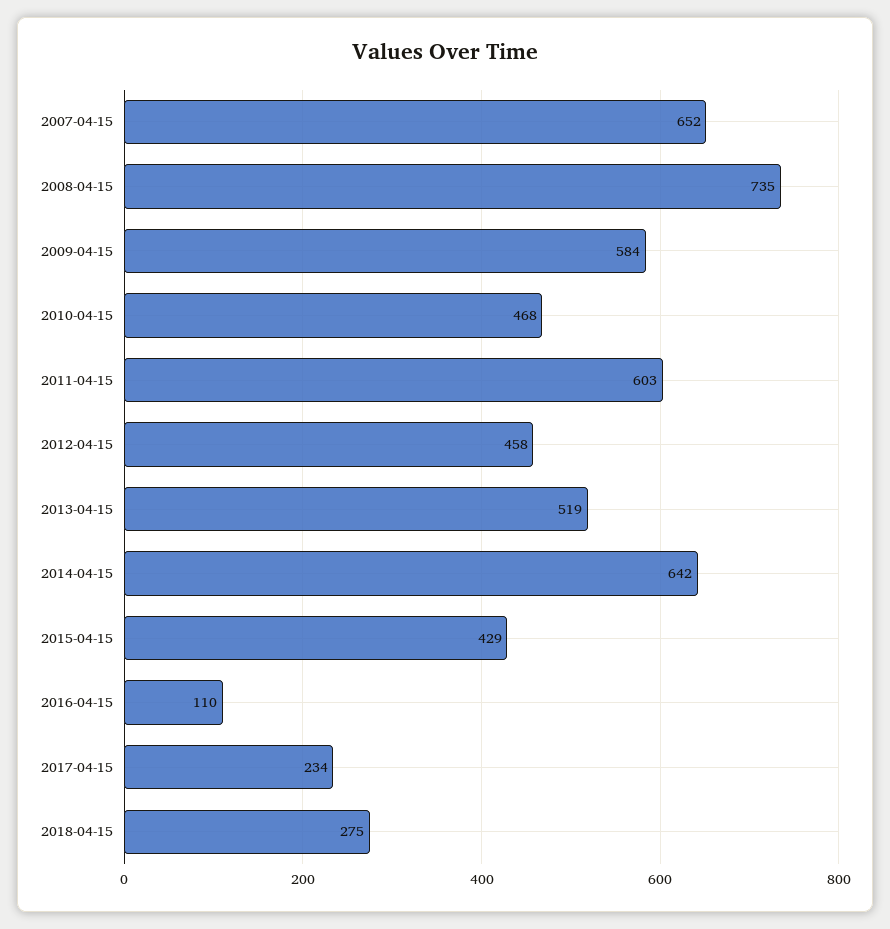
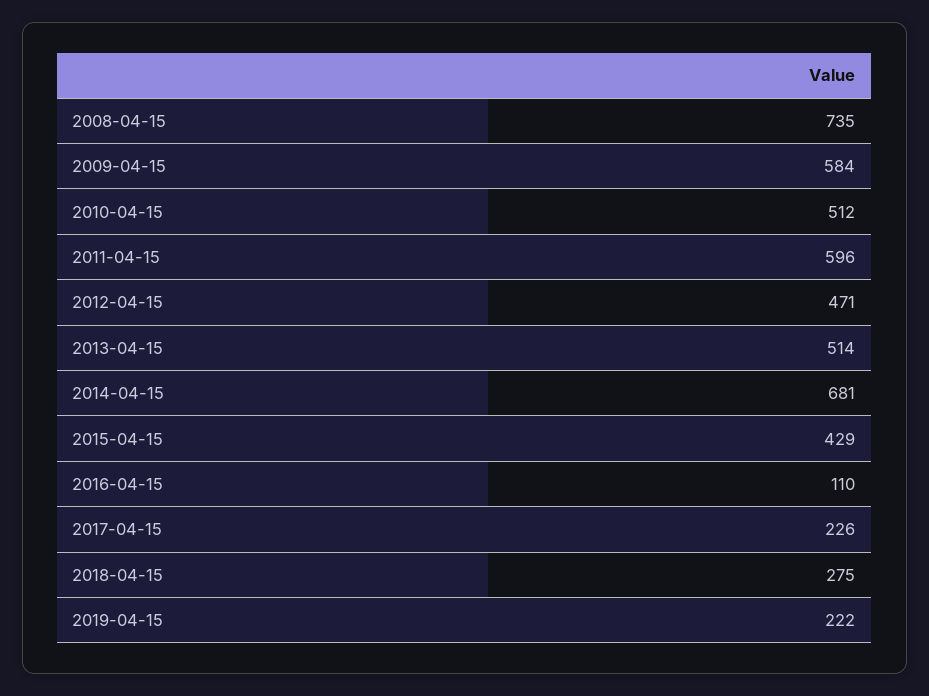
2007-04-15: 652 -> none
2010-04-15: 468 -> 512
2011-04-15: 603 -> 596
2012-04-15: 458 -> 471
2013-04-15: 519 -> 514
2014-04-15: 642 -> 681
2017-04-15: 234 -> 226
2019-04-15: none -> 222

